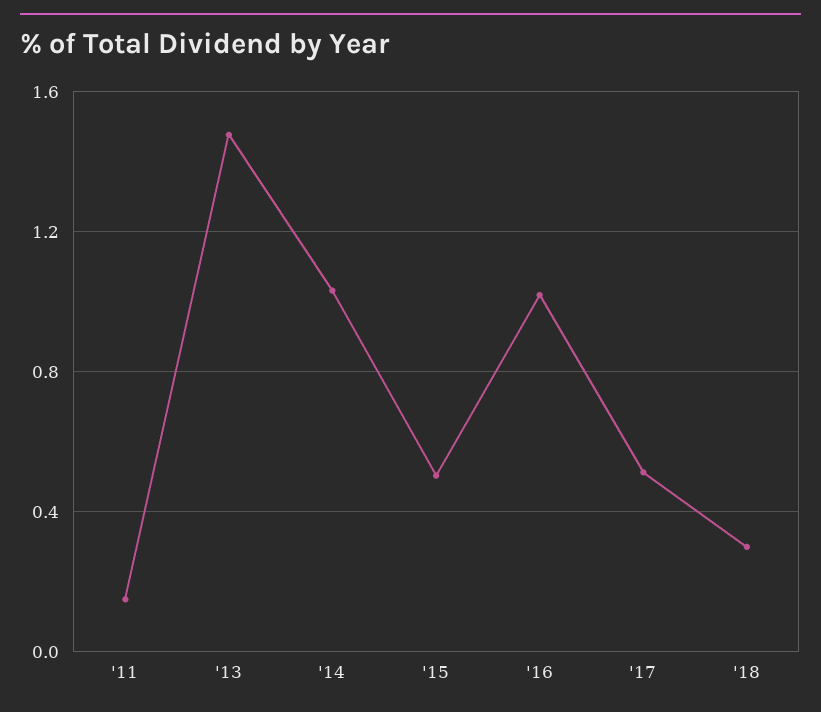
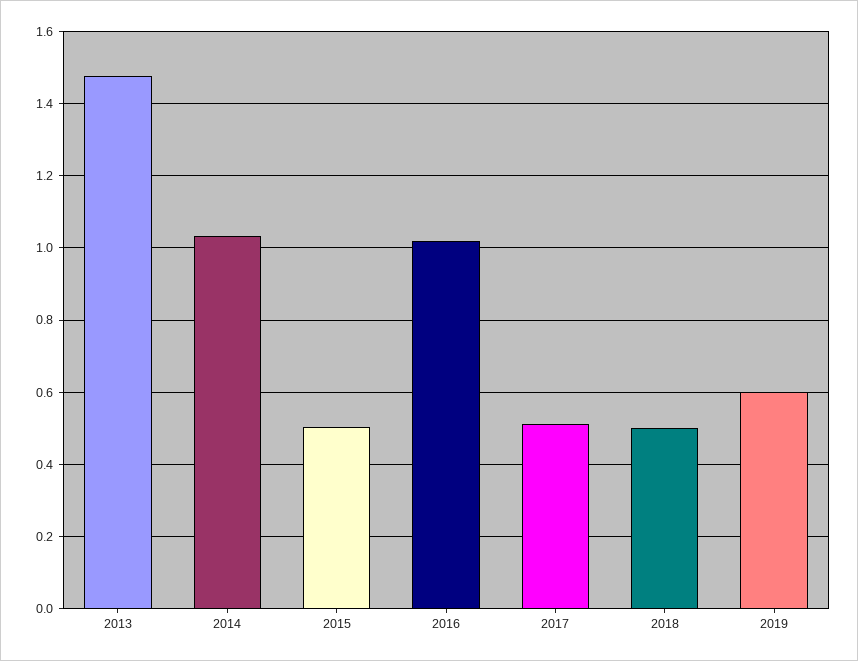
'11: 0.15 -> none
'18: 0.3 -> 0.5
2019: none -> 0.6

